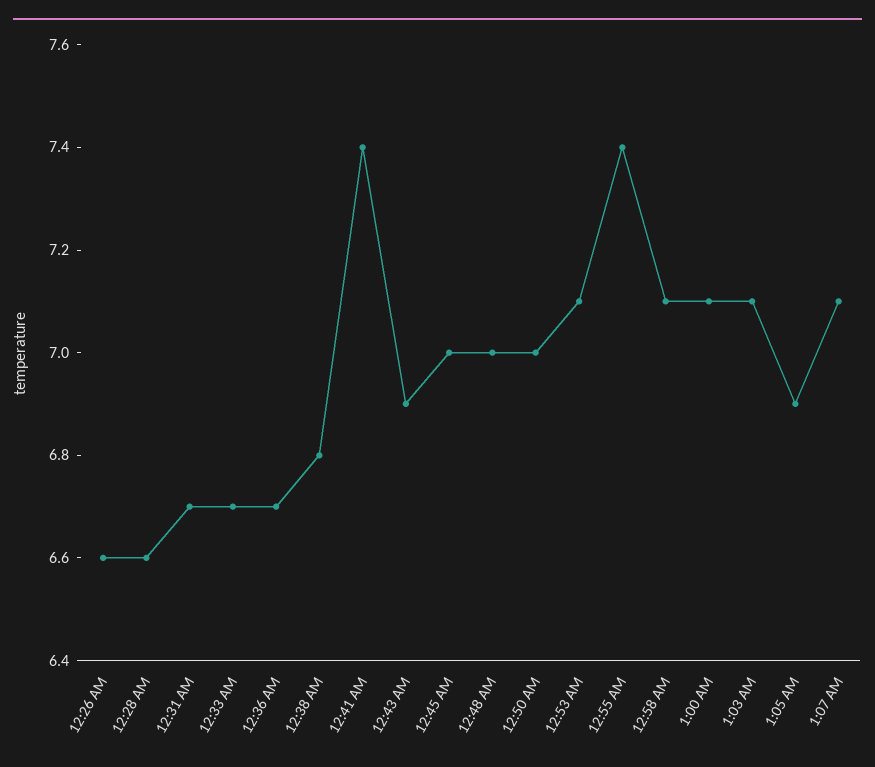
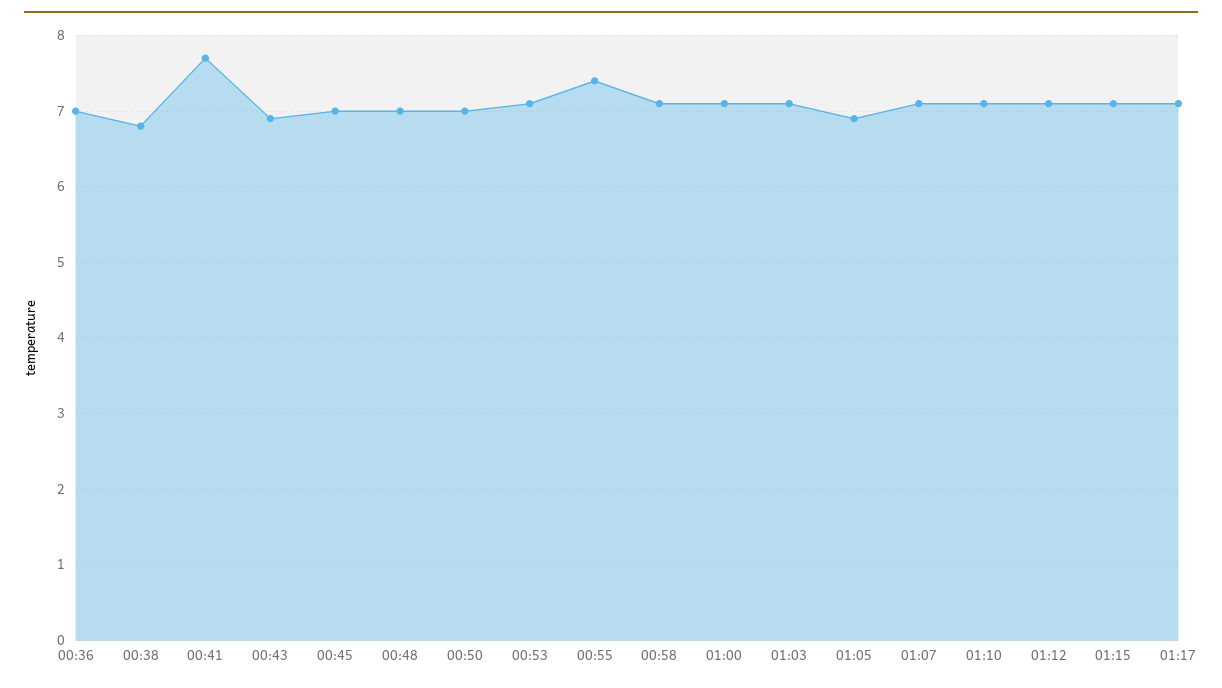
12:26 AM: 6.6 -> none
12:28 AM: 6.6 -> none
12:31 AM: 6.7 -> none
12:33 AM: 6.7 -> none
12:36 AM: 6.7 -> 7
12:41 AM: 7.4 -> 7.7
01:10: none -> 7.1
01:12: none -> 7.1
01:15: none -> 7.1
01:17: none -> 7.1

